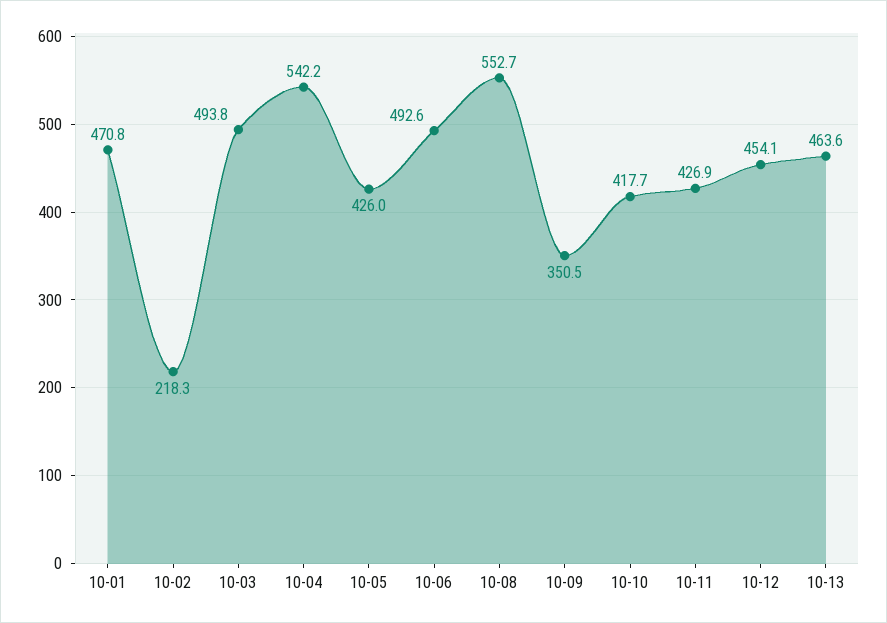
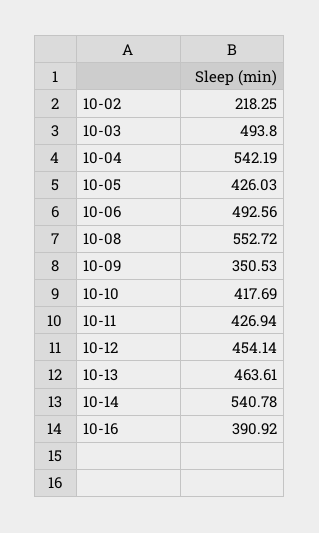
10-01: 470.8 -> none
10-14: none -> 540.78
10-16: none -> 390.92

